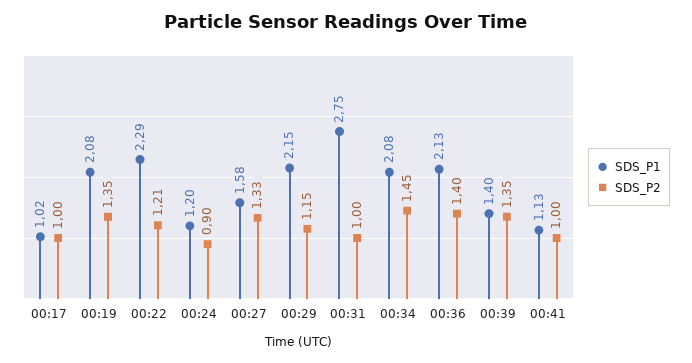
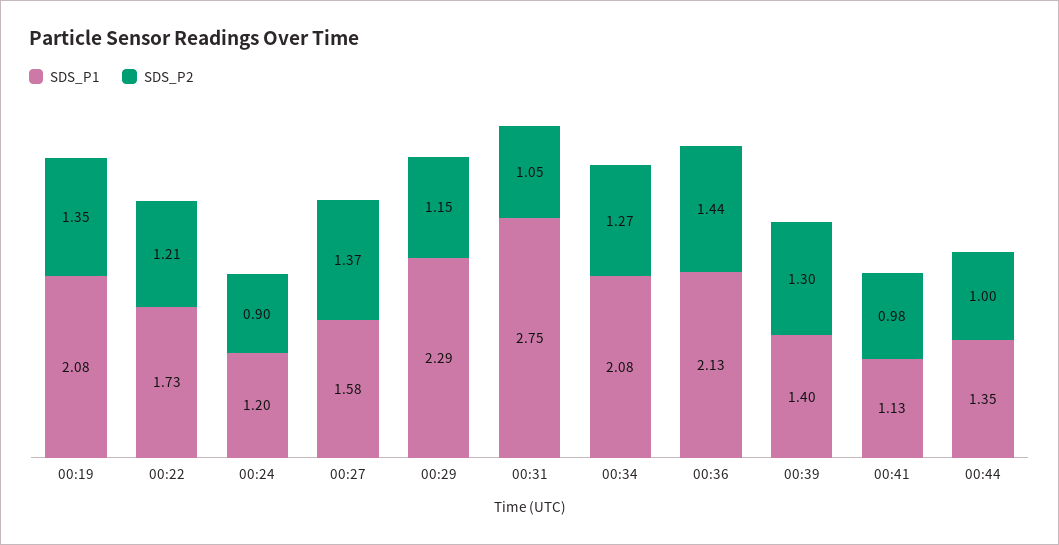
SDS_P1, 00:17: 1.02 -> none
SDS_P2, 00:17: 1 -> none
SDS_P1, 00:22: 2.29 -> 1.73
SDS_P2, 00:27: 1.33 -> 1.37
SDS_P1, 00:29: 2.15 -> 2.29
SDS_P2, 00:31: 1 -> 1.05
SDS_P2, 00:34: 1.45 -> 1.27
SDS_P2, 00:36: 1.4 -> 1.44
SDS_P2, 00:39: 1.35 -> 1.3
SDS_P2, 00:41: 1 -> 0.98
SDS_P1, 00:44: none -> 1.35
SDS_P2, 00:44: none -> 1

